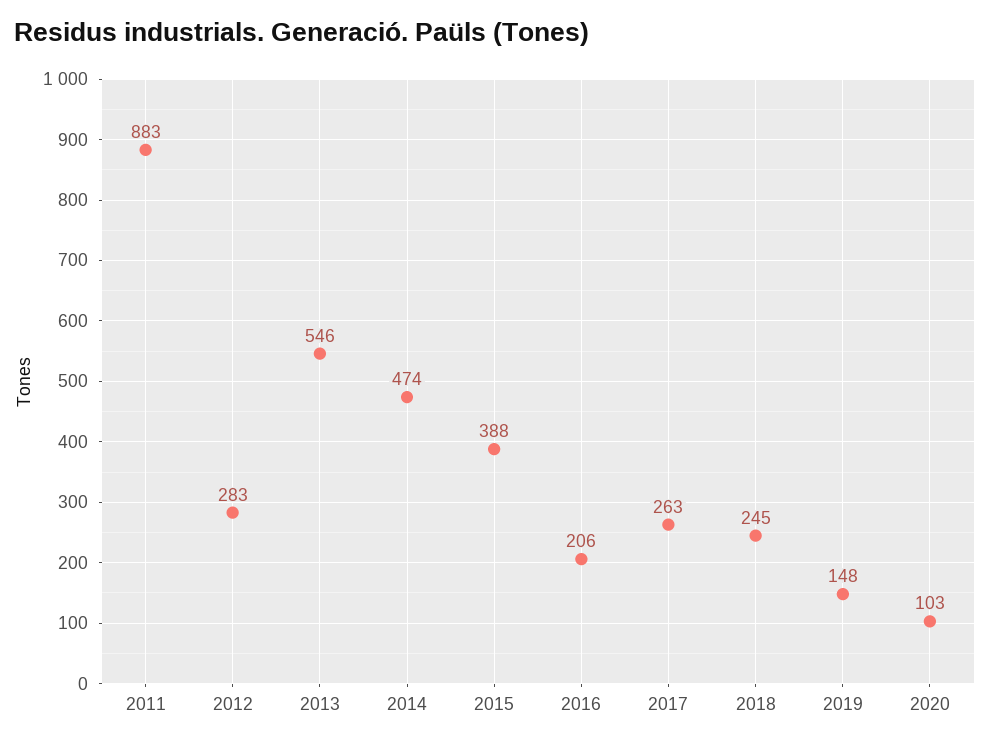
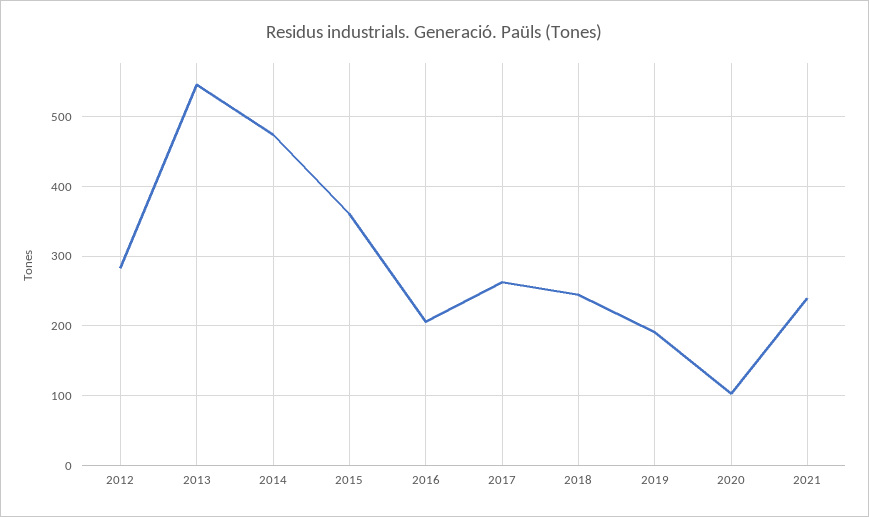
2011: 883 -> none
2015: 388 -> 360
2019: 148 -> 190
2021: none -> 240

